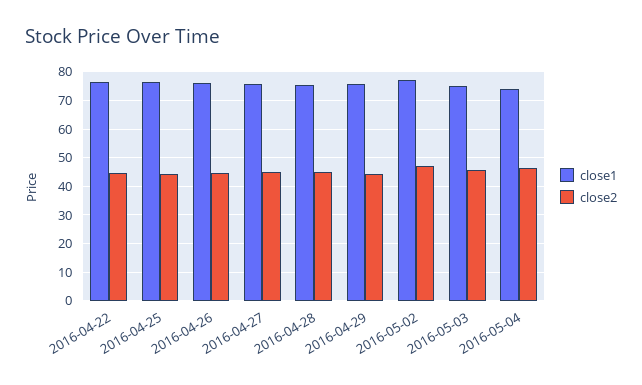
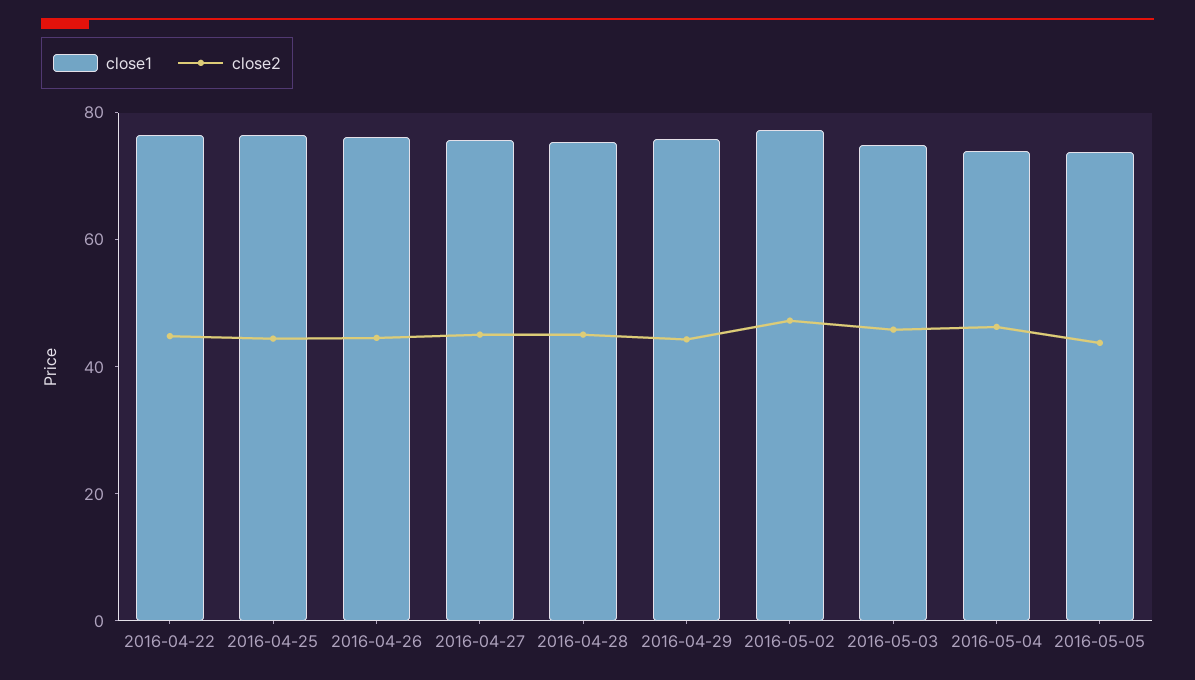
close1, 2016-05-05: none -> 75
close2, 2016-05-05: none -> 45

